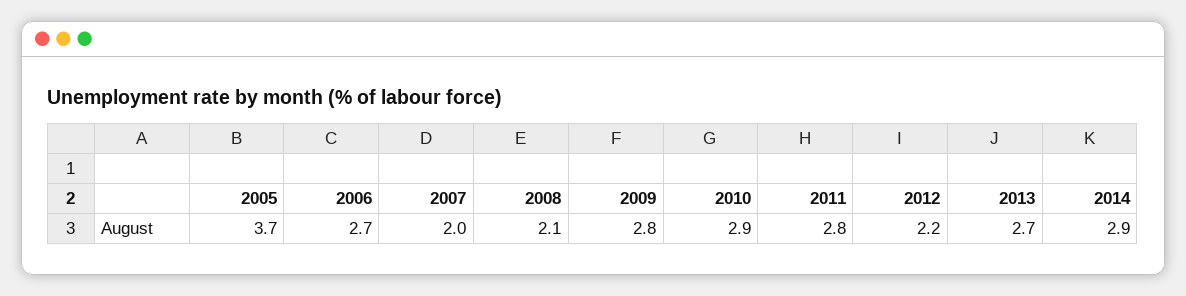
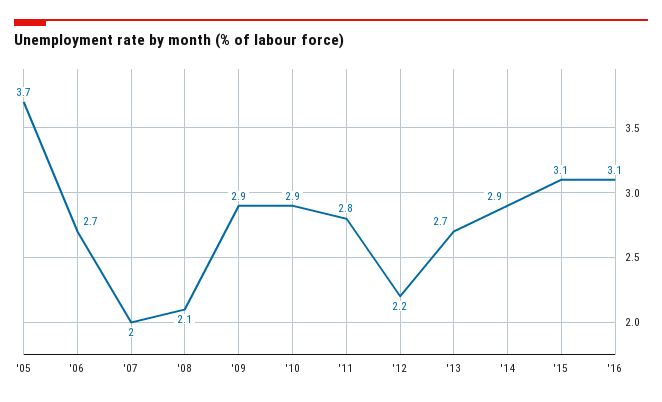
2009: 2.8 -> 2.9
'15: none -> 3.1
'16: none -> 3.1

